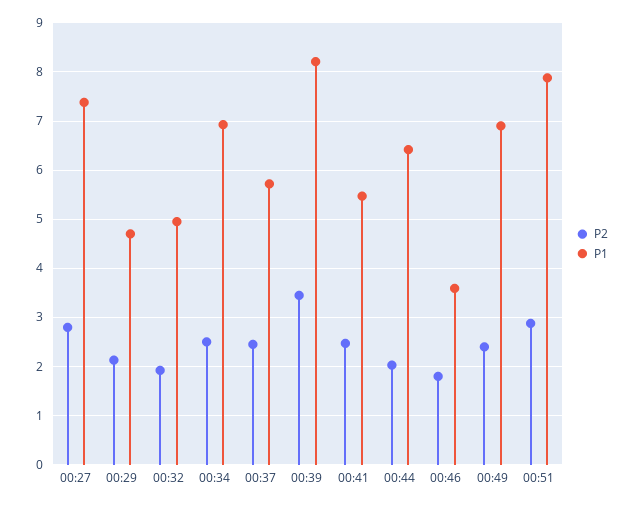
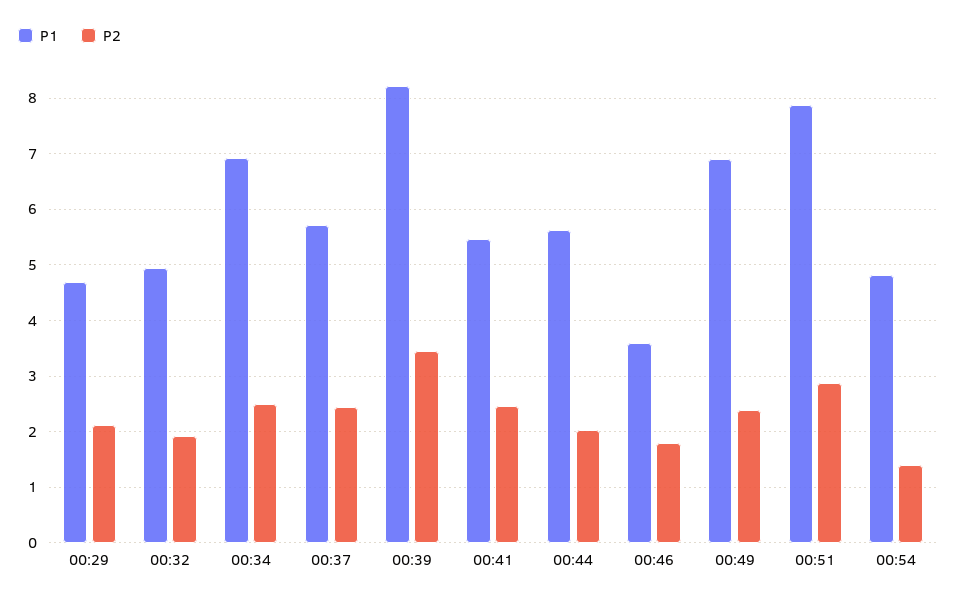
P2, 00:27: 2.8 -> none
P1, 00:27: 7.4 -> none
P1, 00:44: 6.4 -> 5.6
P1, 00:54: none -> 4.8
P2, 00:54: none -> 1.4

